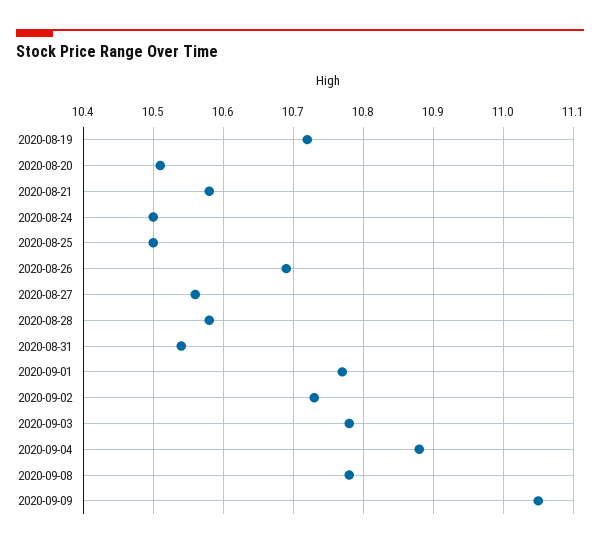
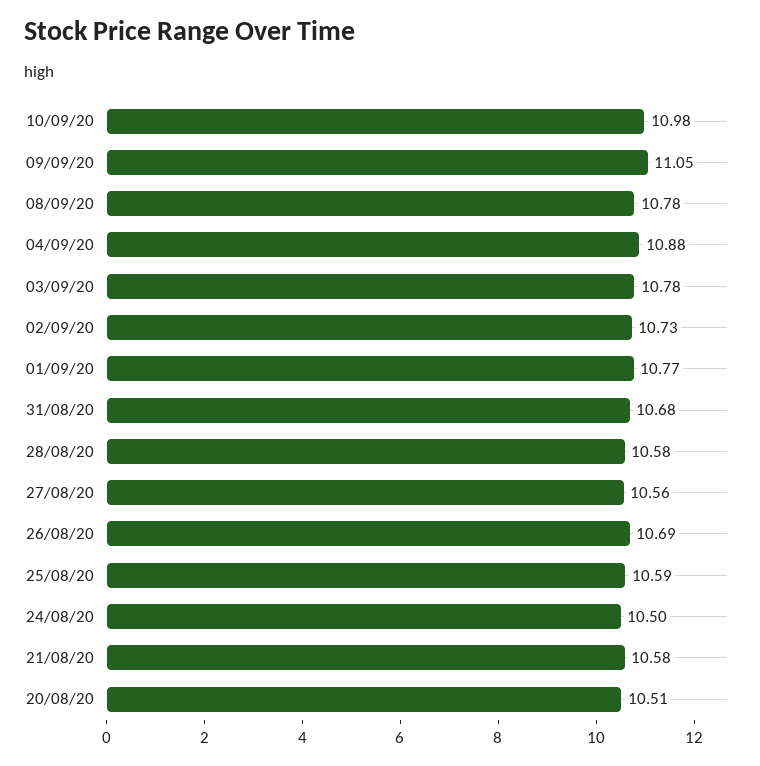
2020-08-19: 10.72 -> none
2020-08-25: 10.5 -> 10.59
2020-08-31: 10.54 -> 10.68
10/09/20: none -> 10.98

